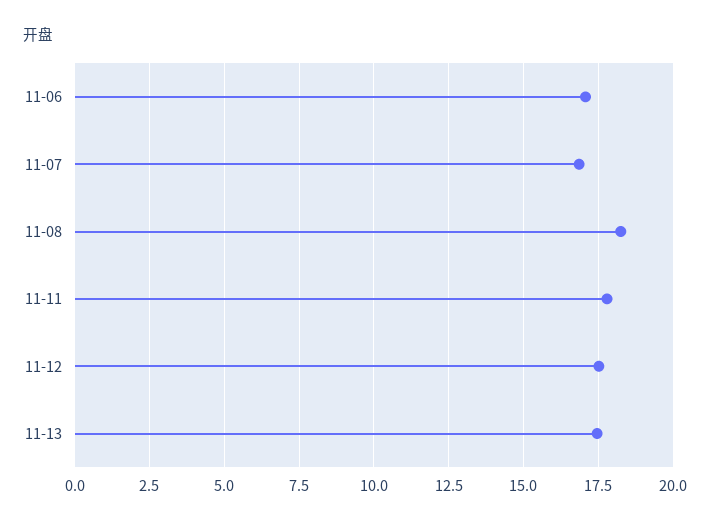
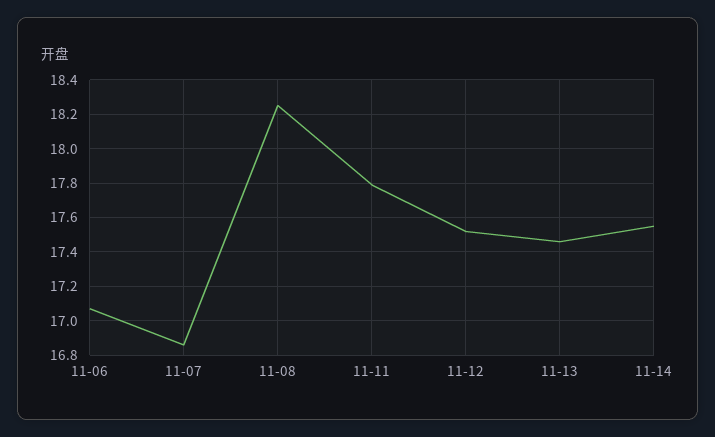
11-14: none -> 17.55

